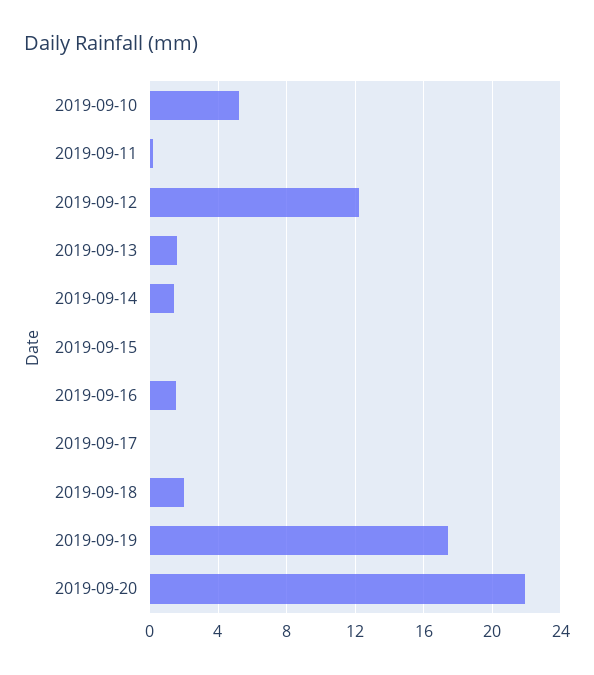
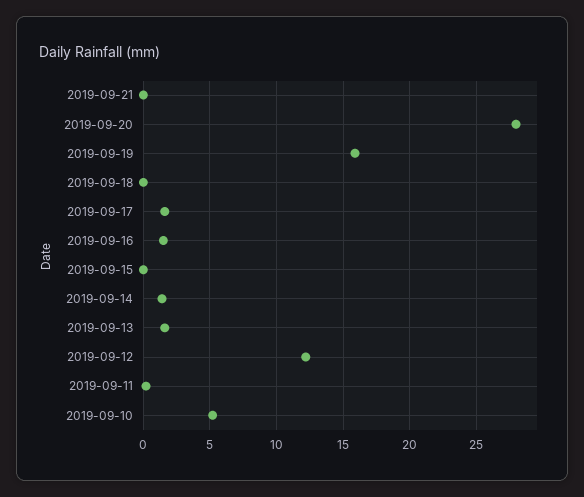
2019-09-17: 0 -> 1.5
2019-09-18: 2 -> 0
2019-09-19: 17.5 -> 16
2019-09-20: 22 -> 28
2019-09-21: none -> 0

